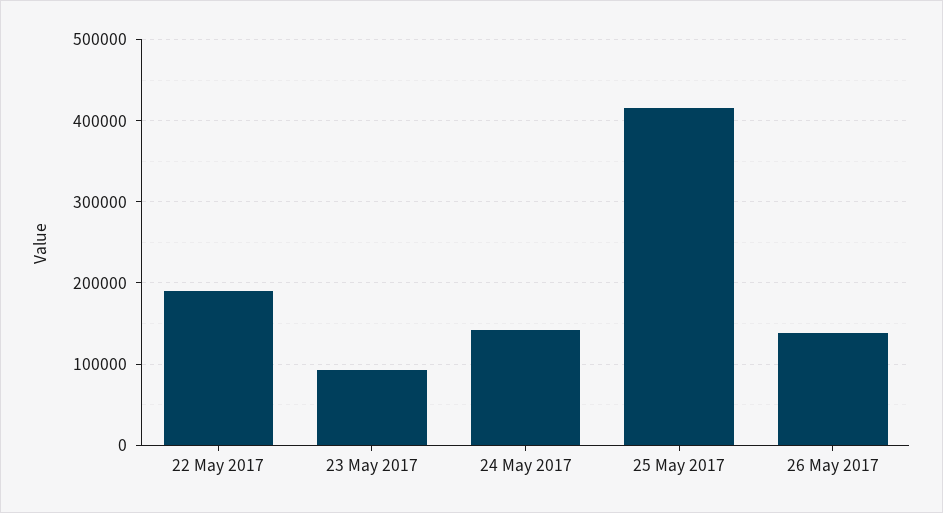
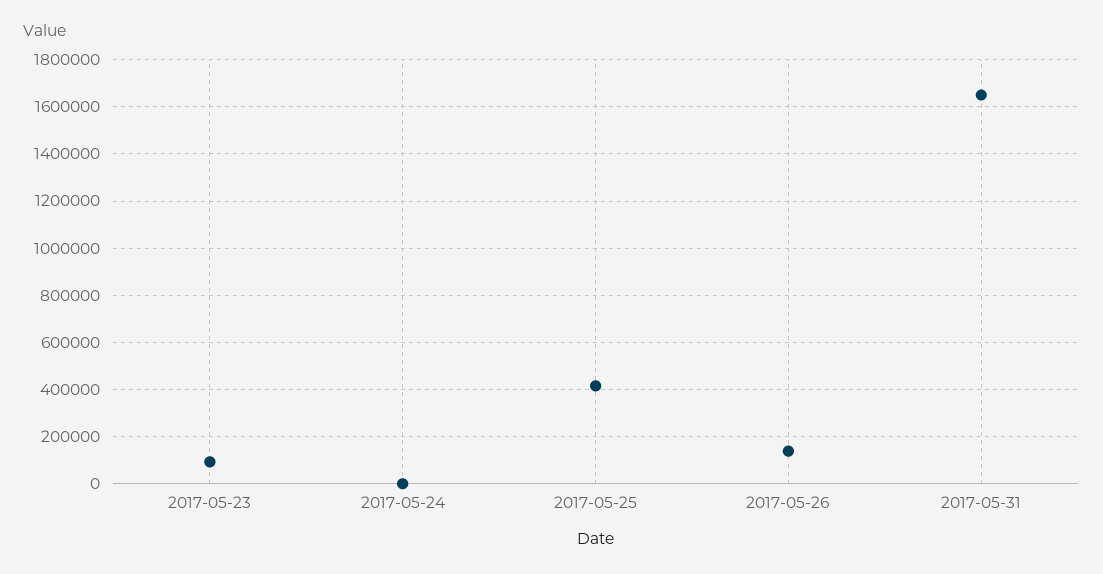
22 May 2017: 190000 -> none
24 May 2017: 140000 -> 0
2017-05-31: none -> 1650000

